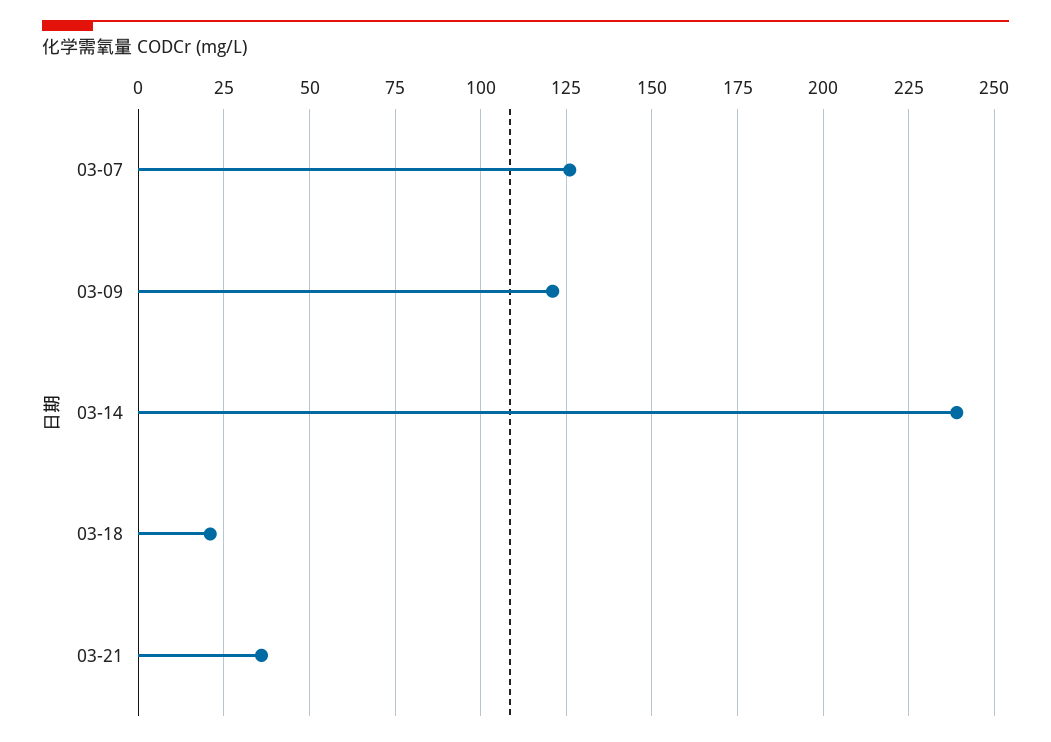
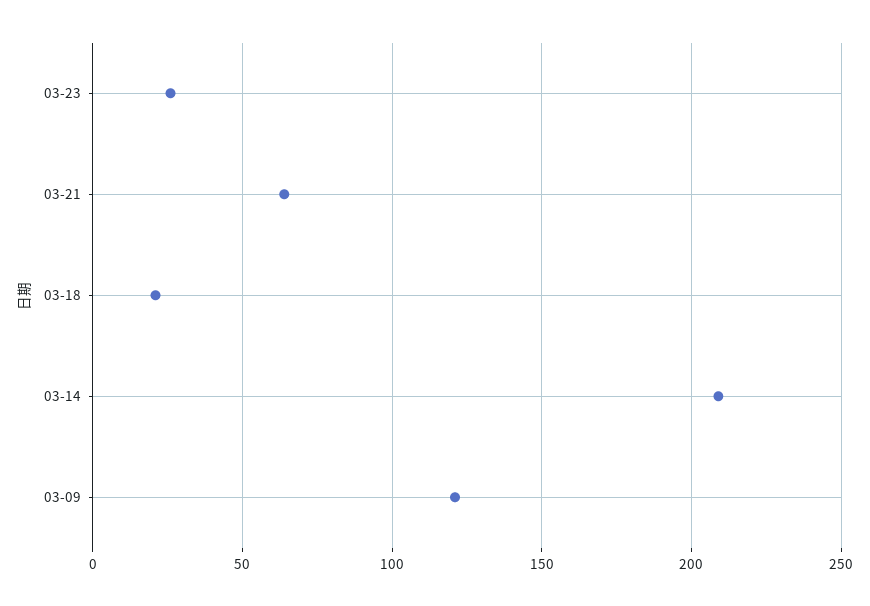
03-07: 125 -> none
03-14: 240 -> 210
03-21: 35 -> 65
03-23: none -> 25

